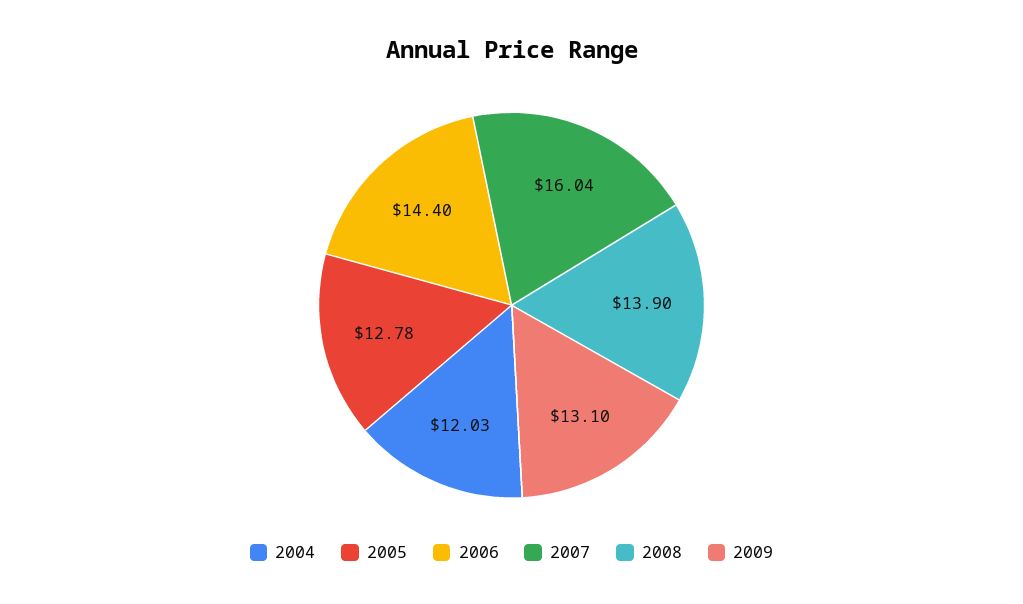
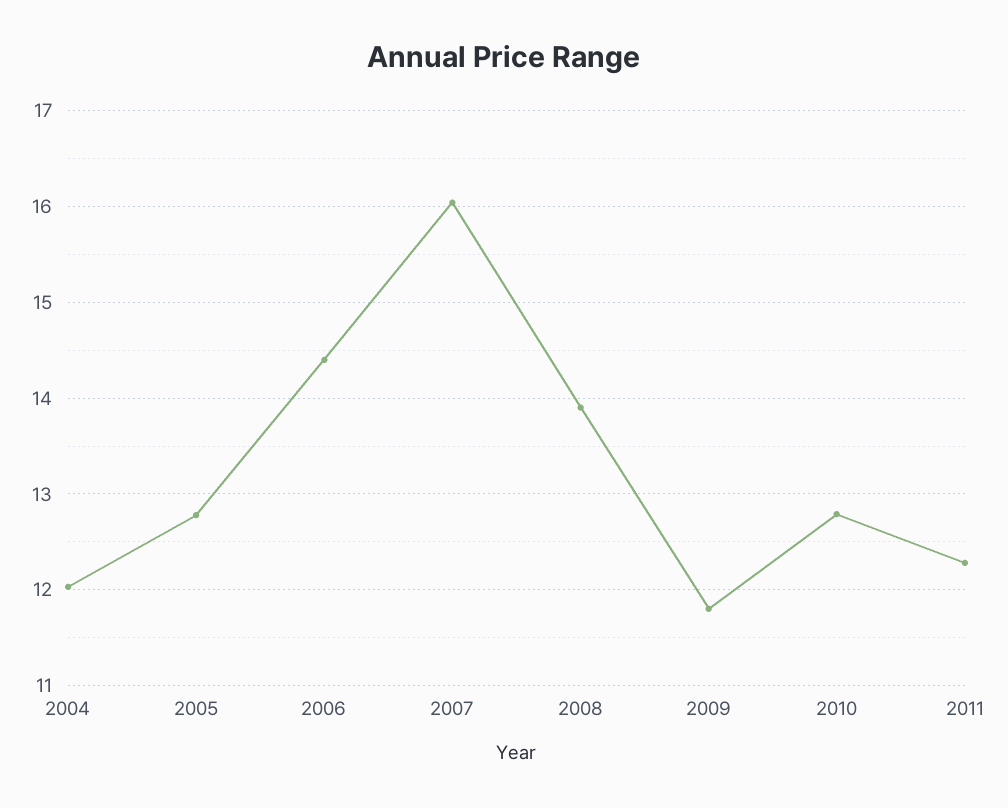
2009: 13.1 -> 11.8
2010: none -> 12.8
2011: none -> 12.3

